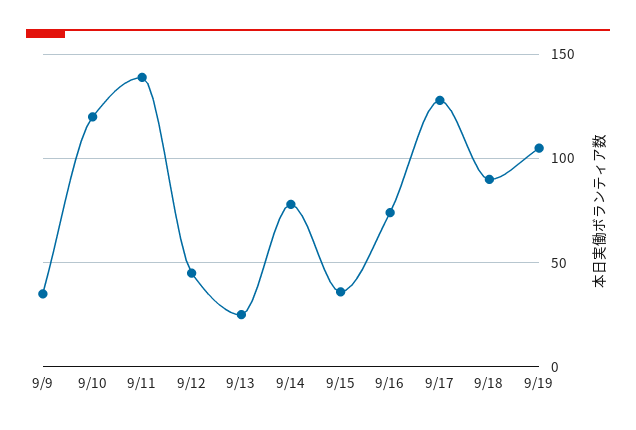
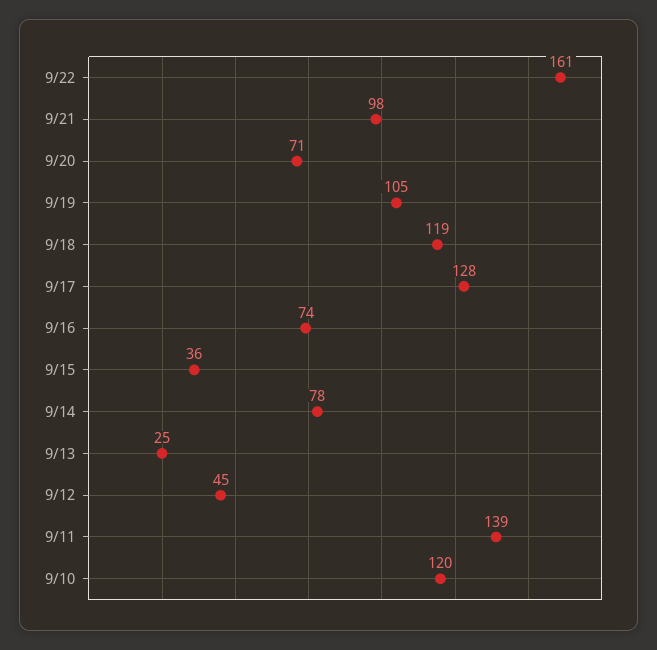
9/9: 35 -> none
9/18: 90 -> 119
9/22: none -> 161
9/21: none -> 98
9/20: none -> 71

